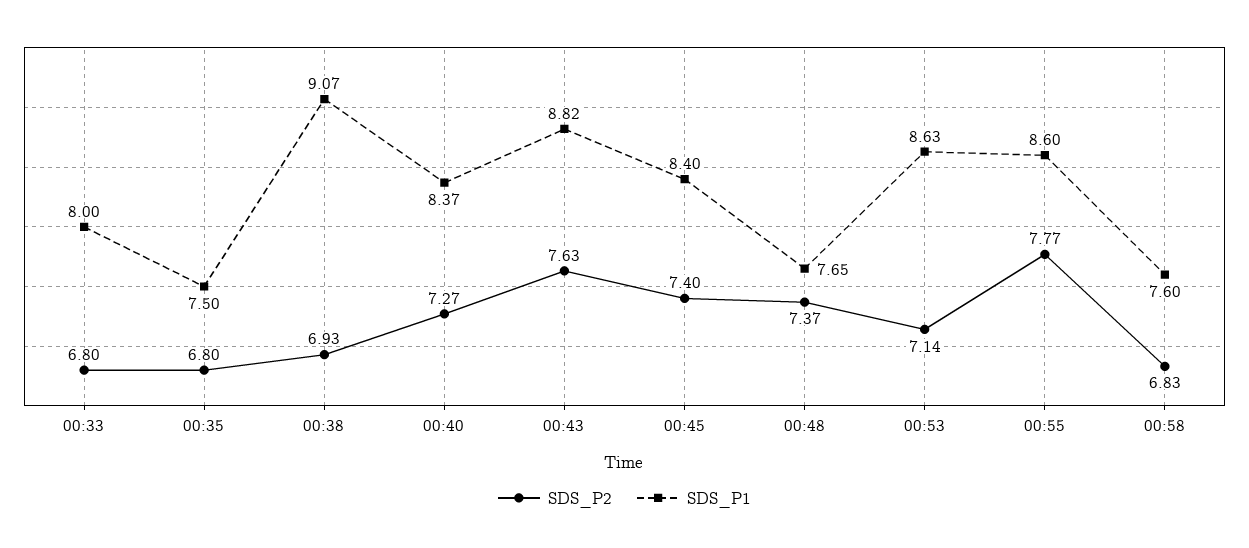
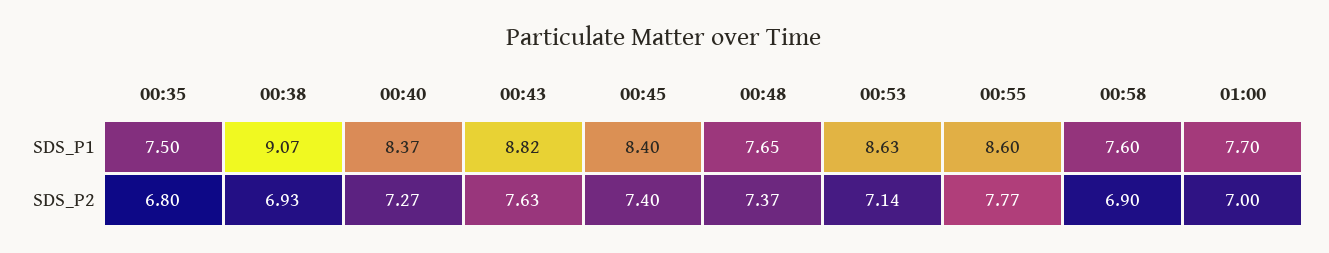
SDS_P2, 00:33: 6.8 -> none
SDS_P1, 00:33: 8 -> none
SDS_P2, 00:58: 6.83 -> 6.9
SDS_P1, 01:00: none -> 7.7
SDS_P2, 01:00: none -> 7

